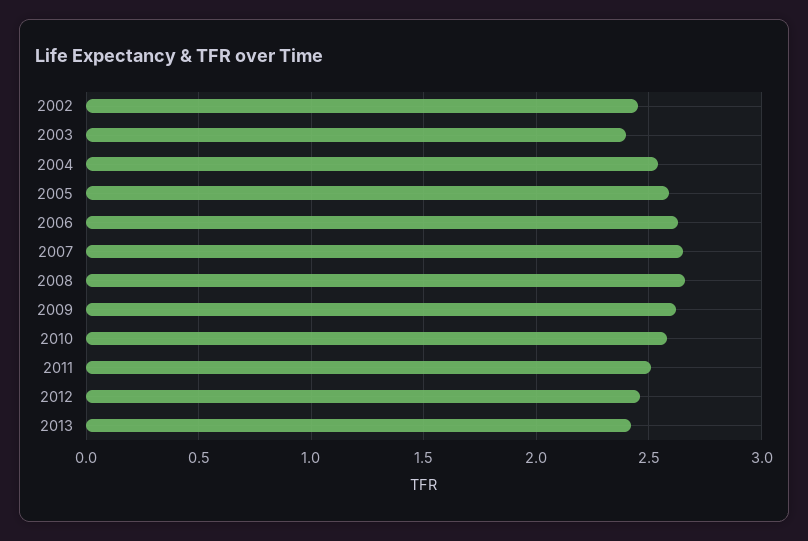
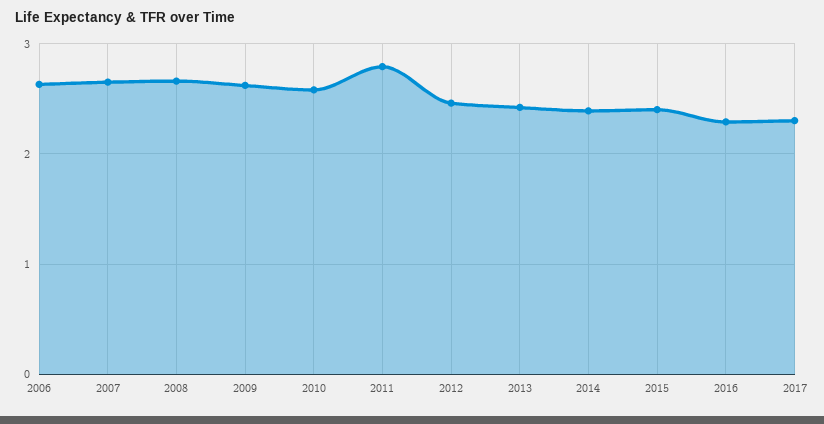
2002: 2.45 -> none
2003: 2.4 -> none
2004: 2.55 -> none
2005: 2.6 -> none
2011: 2.5 -> 2.8
2014: none -> 2.4
2015: none -> 2.4
2016: none -> 2.3
2017: none -> 2.3

